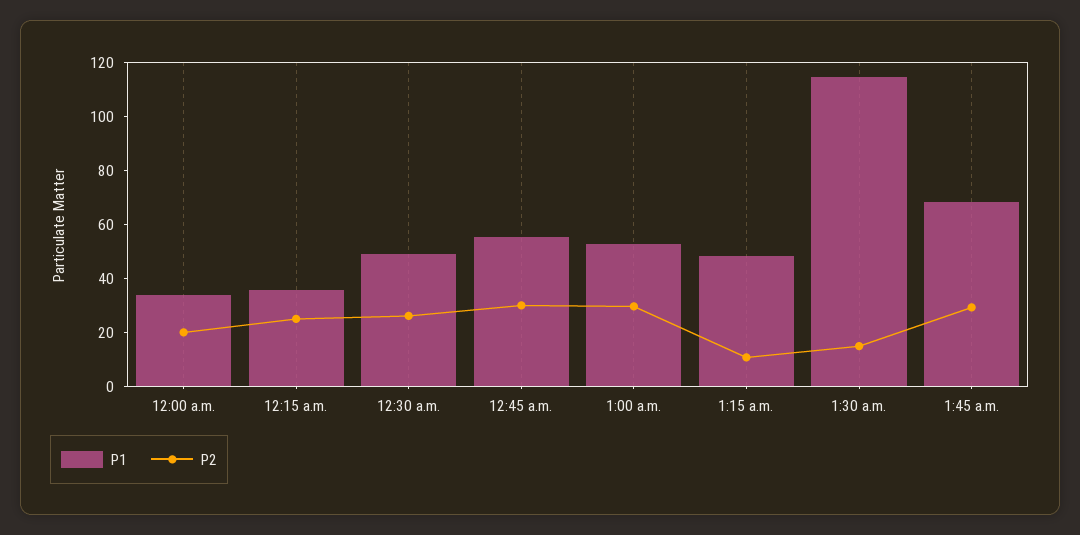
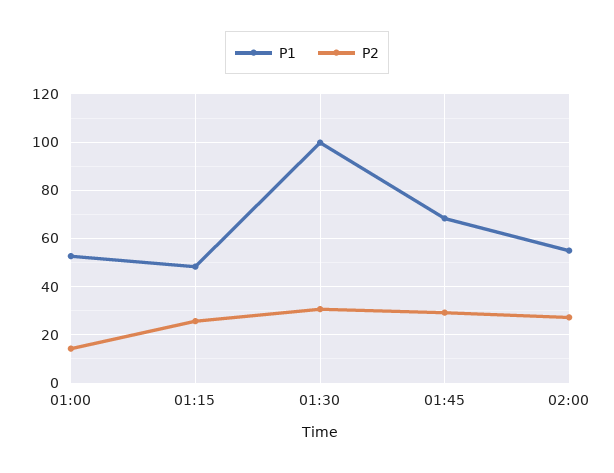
P1, 12:00 a.m.: 35 -> none
P2, 12:00 a.m.: 20 -> none
P1, 12:15 a.m.: 35 -> none
P2, 12:15 a.m.: 25 -> none
P1, 12:30 a.m.: 50 -> none
P2, 12:30 a.m.: 25 -> none
P1, 12:45 a.m.: 55 -> none
P2, 12:45 a.m.: 30 -> none
P2, 1:00 a.m.: 30 -> 15
P2, 1:15 a.m.: 10 -> 25
P1, 1:30 a.m.: 115 -> 100
P2, 1:30 a.m.: 15 -> 30
P1, 02:00: none -> 55
P2, 02:00: none -> 27.5

